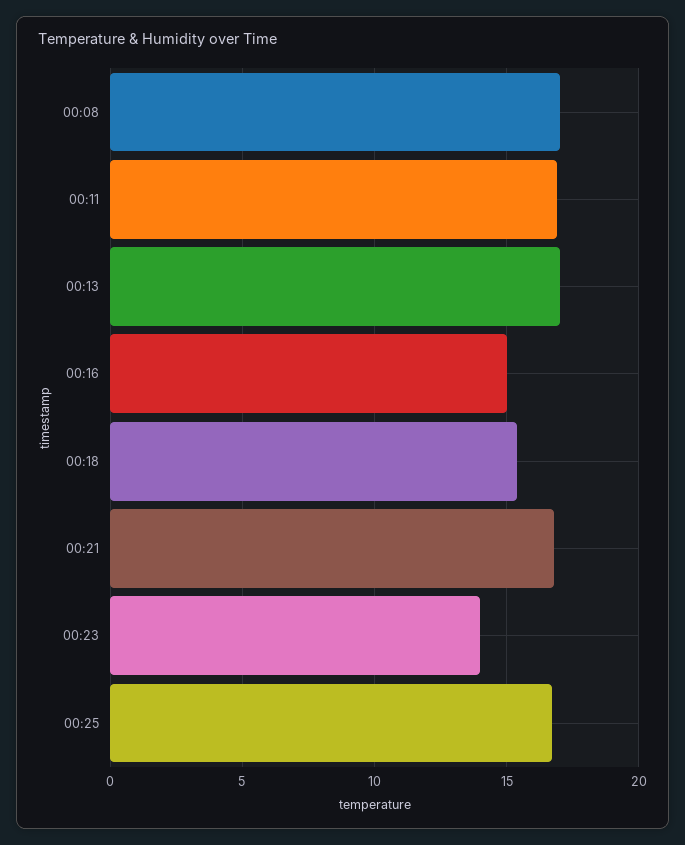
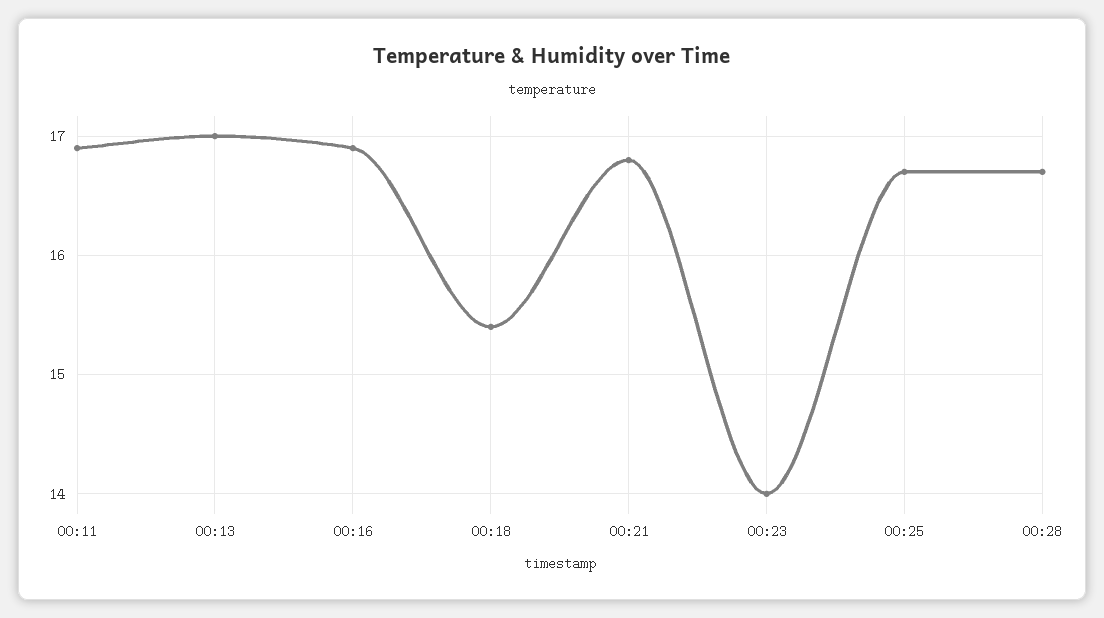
00:08: 17 -> none
00:16: 15 -> 16.9
00:28: none -> 16.7

